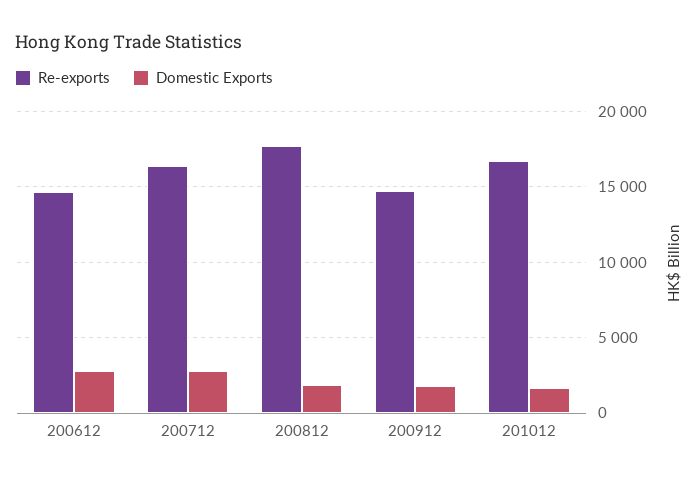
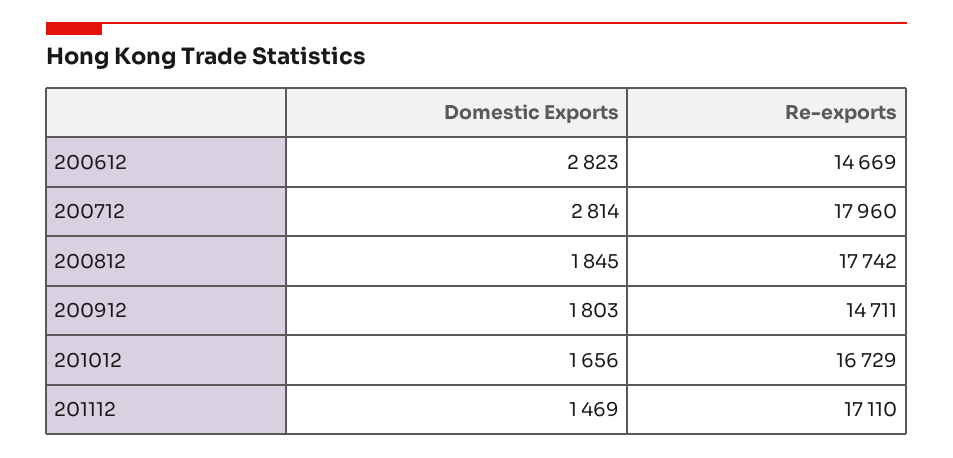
Re-exports, 200712: 16500 -> 17960
Domestic Exports, 201112: none -> 1469
Re-exports, 201112: none -> 17110

